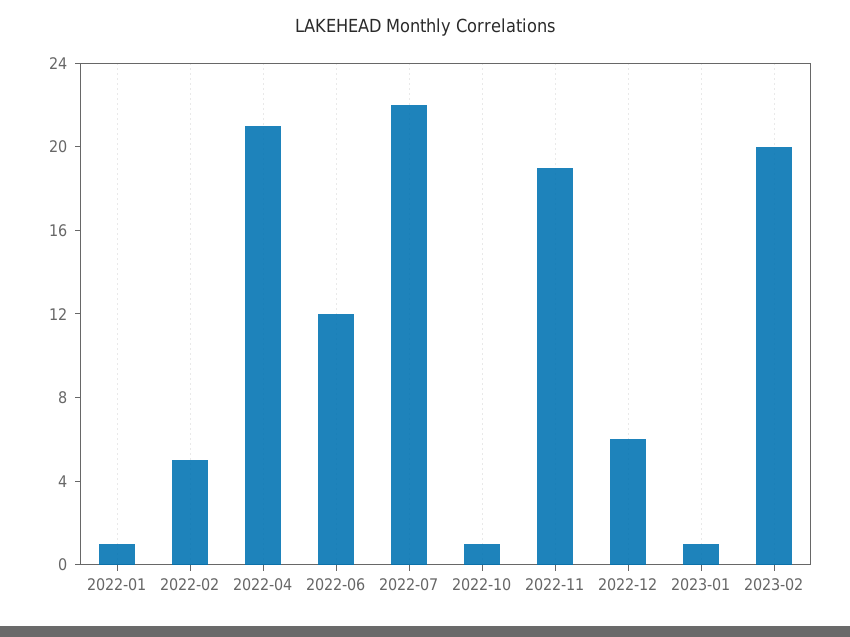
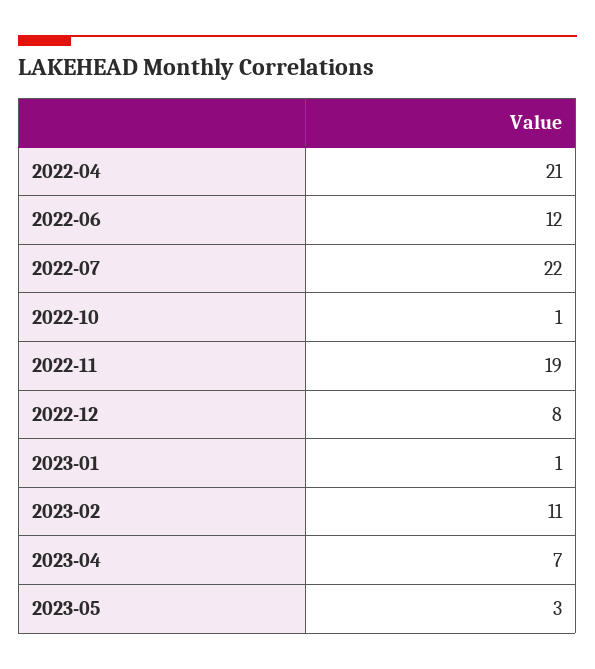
2022-01: 1 -> none
2022-02: 5 -> none
2022-12: 6 -> 8
2023-02: 20 -> 11
2023-04: none -> 7
2023-05: none -> 3

